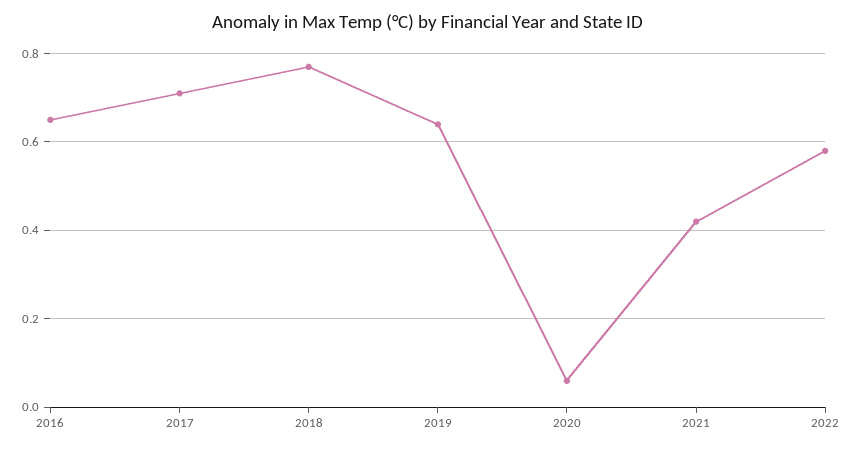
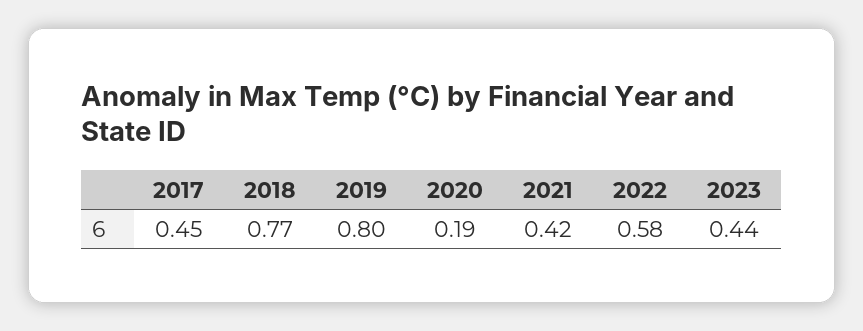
2016: 0.65 -> none
2017: 0.7 -> 0.45
2019: 0.65 -> 0.8
2020: 0.05 -> 0.19
2023: none -> 0.44

